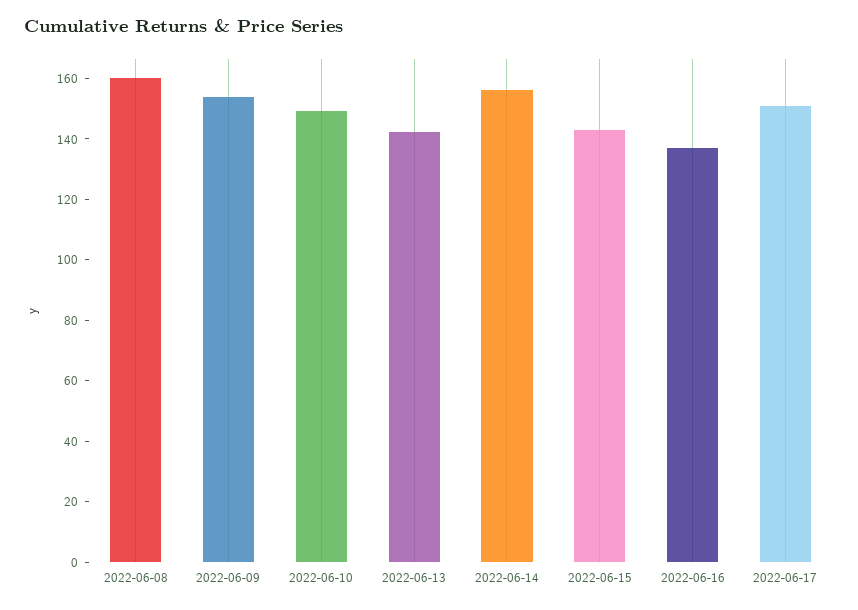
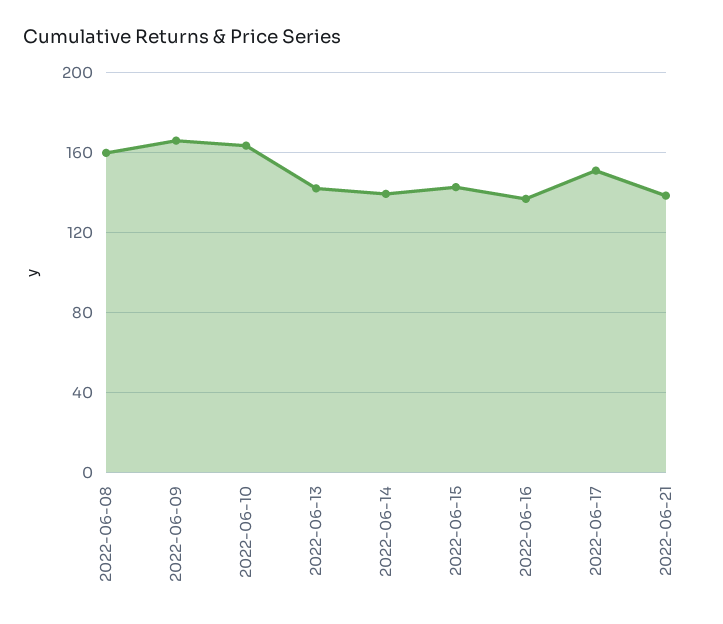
2022-06-09: 155 -> 165
2022-06-10: 150 -> 165
2022-06-14: 155 -> 140
2022-06-21: none -> 140

